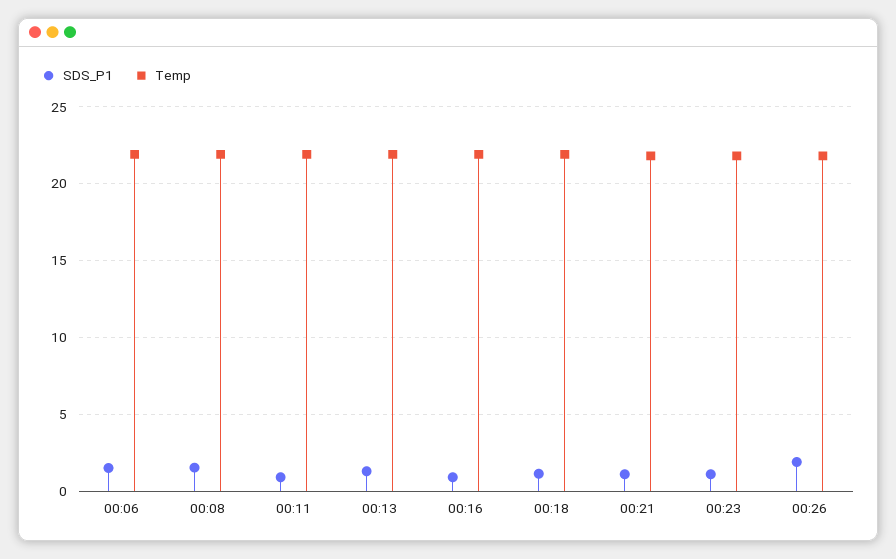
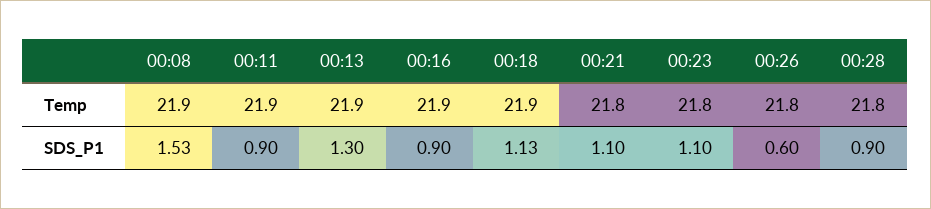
SDS_P1, 00:06: 1.5 -> none
Temp, 00:06: 22 -> none
SDS_P1, 00:26: 2 -> 0.6
Temp, 00:28: none -> 21.8
SDS_P1, 00:28: none -> 0.9

